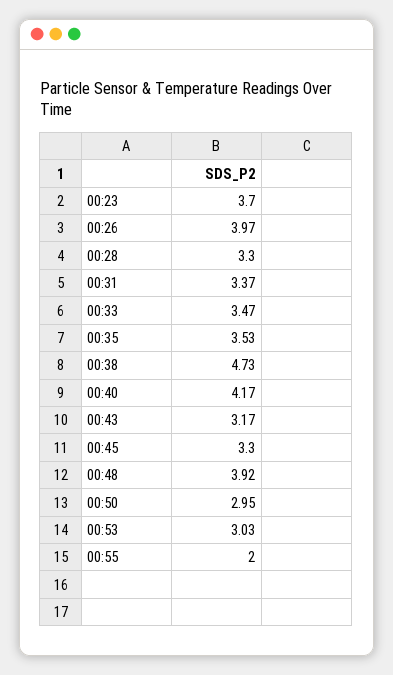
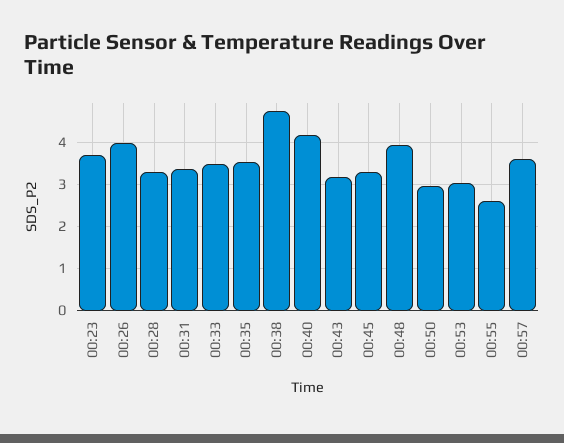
00:55: 2 -> 2.6
00:57: none -> 3.6

